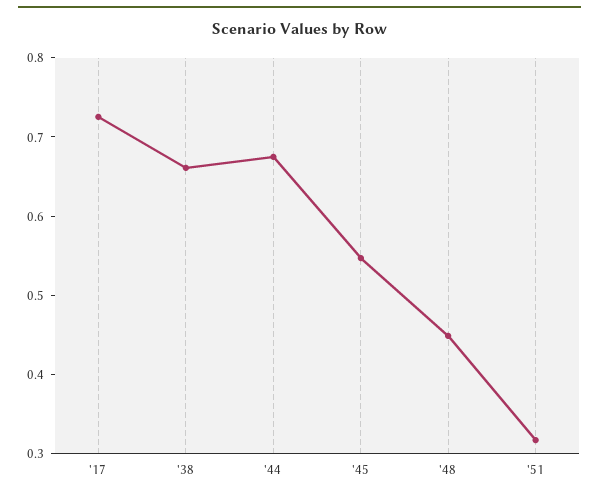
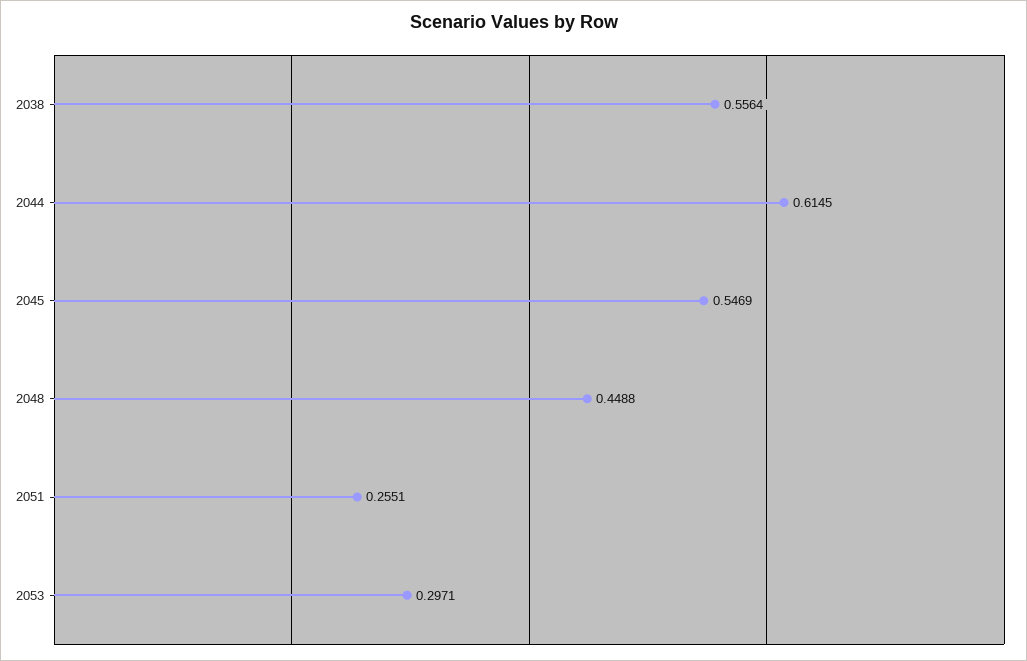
'17: 0.72 -> none
'38: 0.66 -> 0.5564
'44: 0.68 -> 0.6145
'51: 0.32 -> 0.2551
2053: none -> 0.2971

